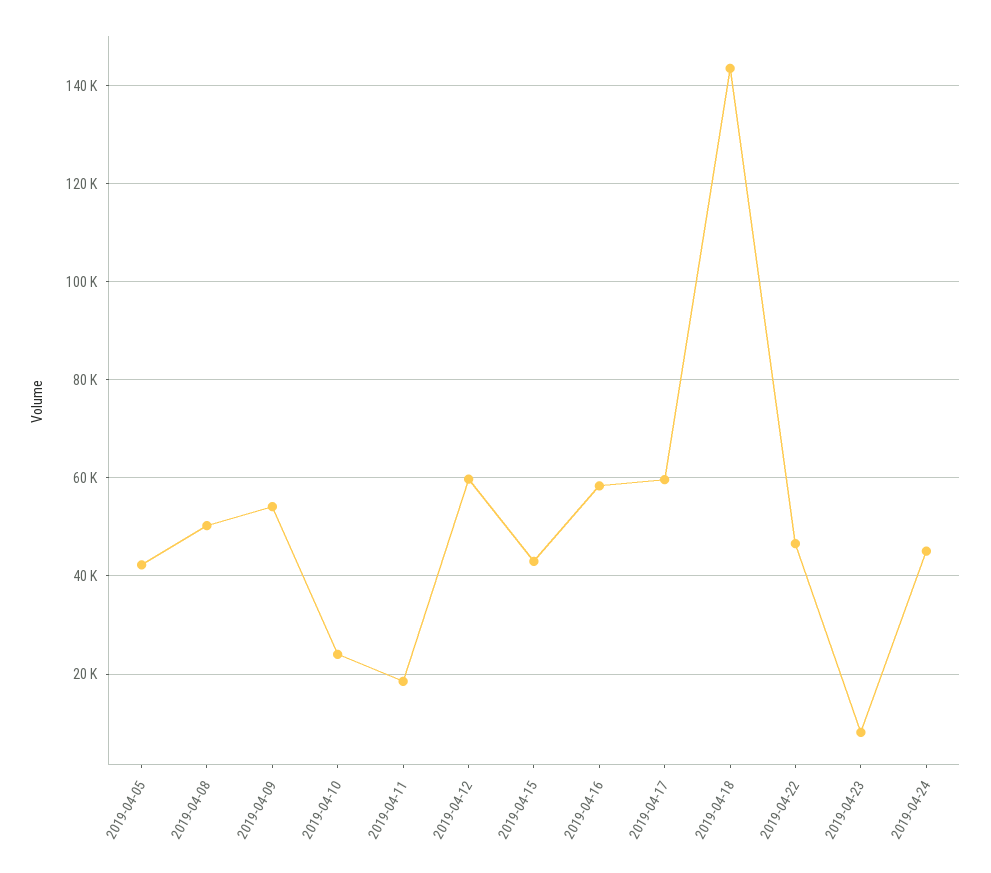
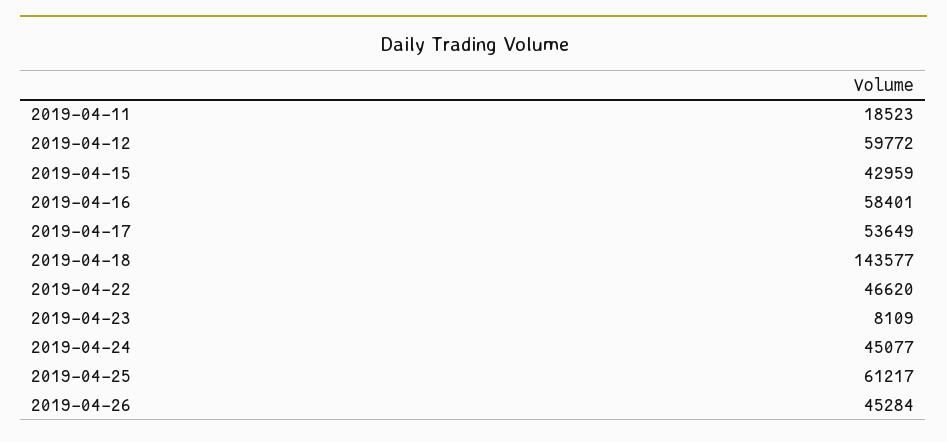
2019-04-05: 42000 -> none
2019-04-08: 50000 -> none
2019-04-09: 54000 -> none
2019-04-10: 24000 -> none
2019-04-17: 60000 -> 53649
2019-04-25: none -> 61217
2019-04-26: none -> 45284

